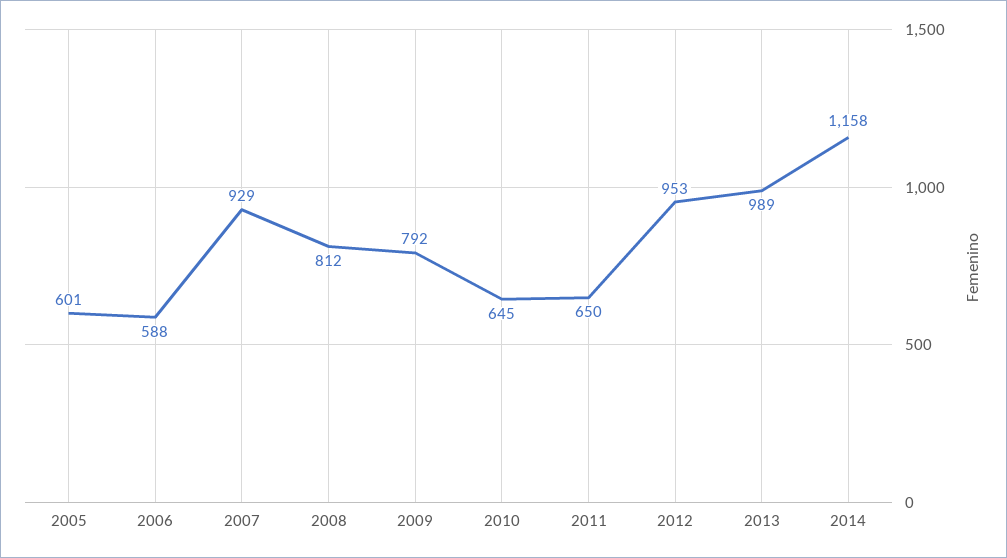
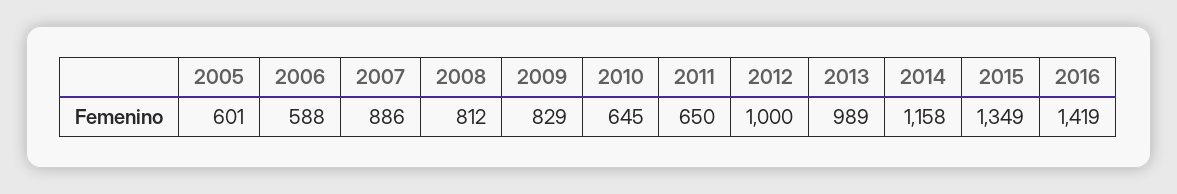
2007: 929 -> 886
2009: 792 -> 829
2012: 953 -> 1000
2015: none -> 1349
2016: none -> 1419

